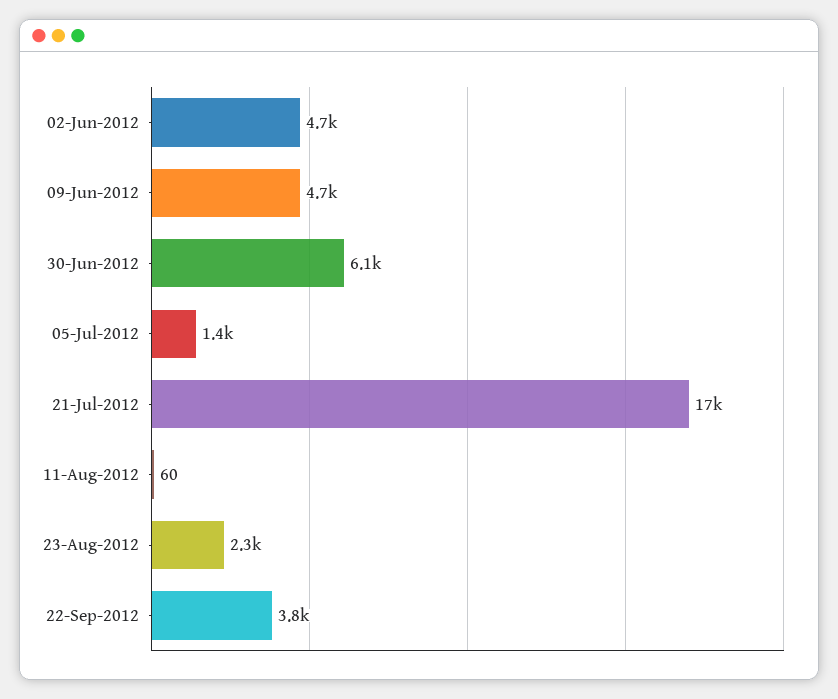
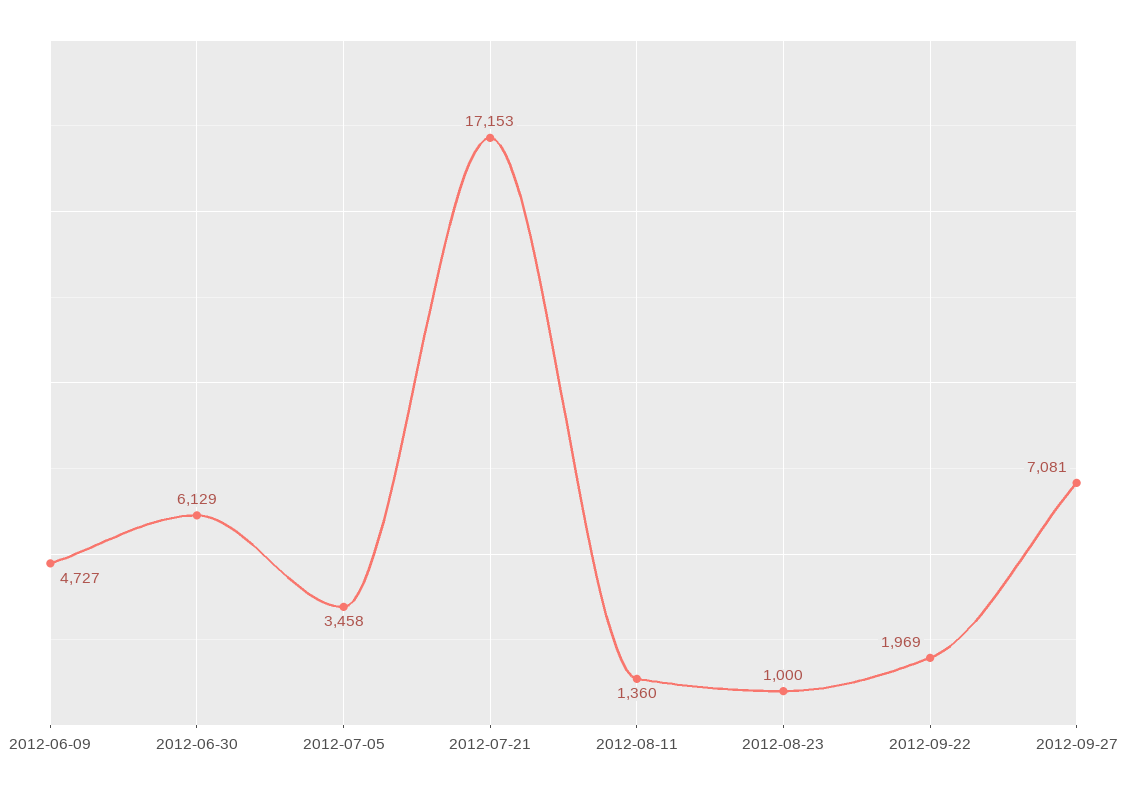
02-Jun-2012: 4700 -> none
05-Jul-2012: 1400 -> 3458
11-Aug-2012: 60 -> 1360
23-Aug-2012: 2300 -> 1000
22-Sep-2012: 3800 -> 1969
2012-09-27: none -> 7081

